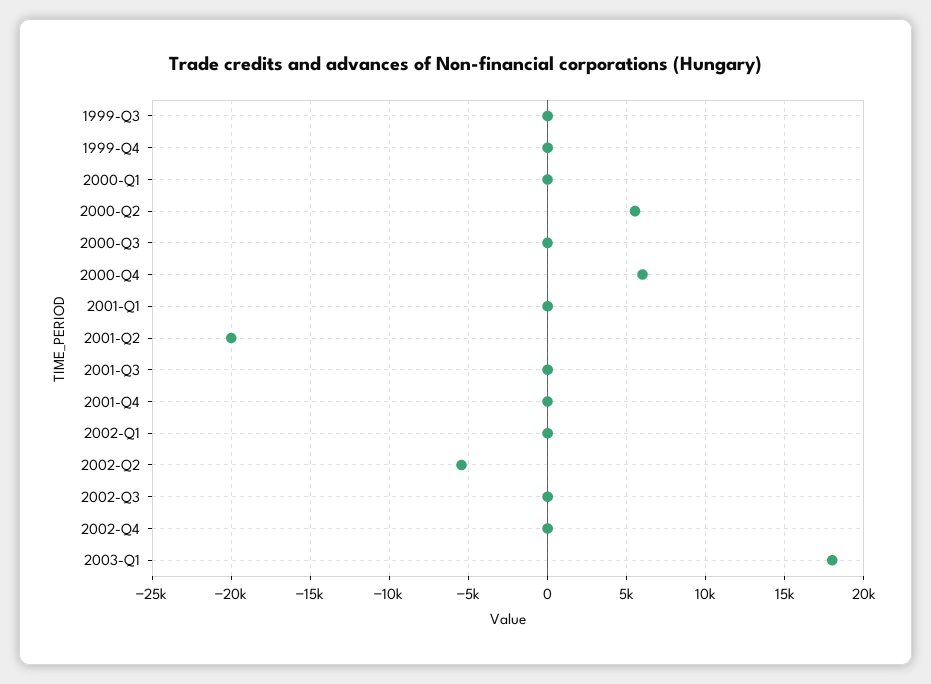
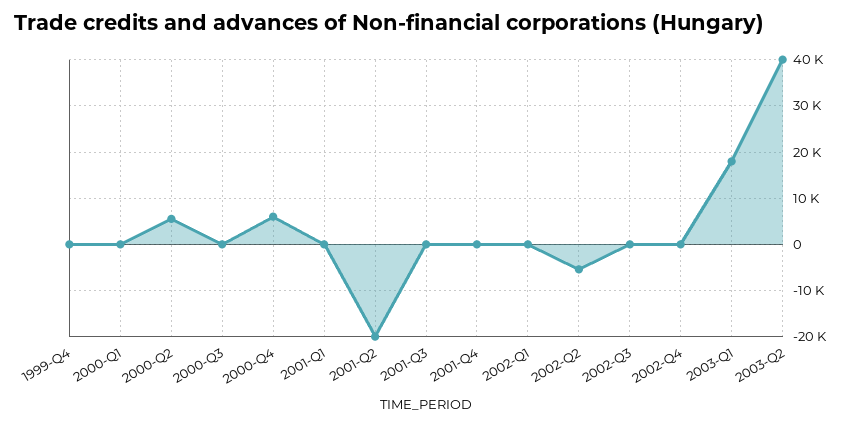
1999-Q3: 0 -> none
2003-Q2: none -> 40000

